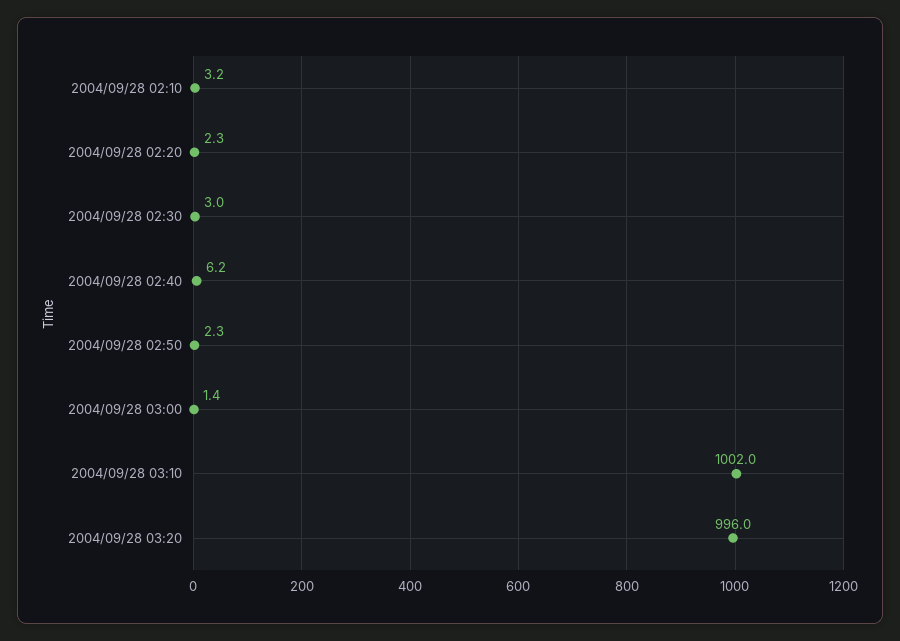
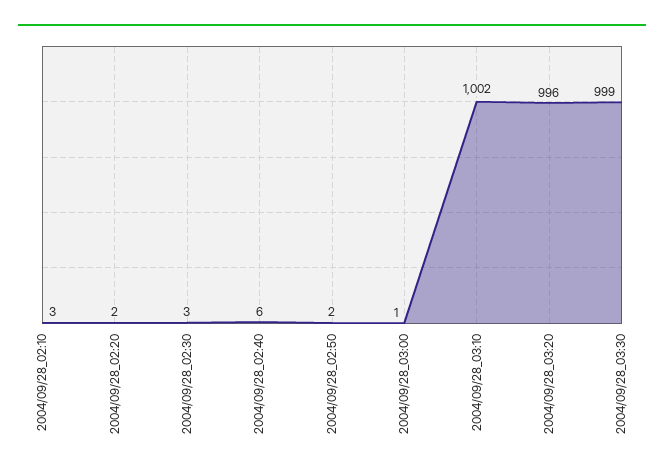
2004/09/28_03:30: none -> 999

